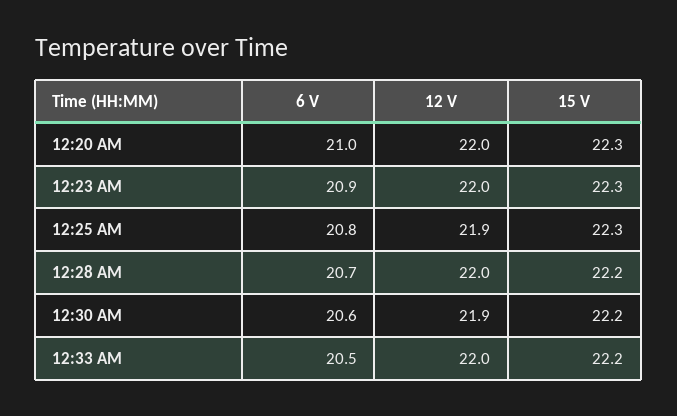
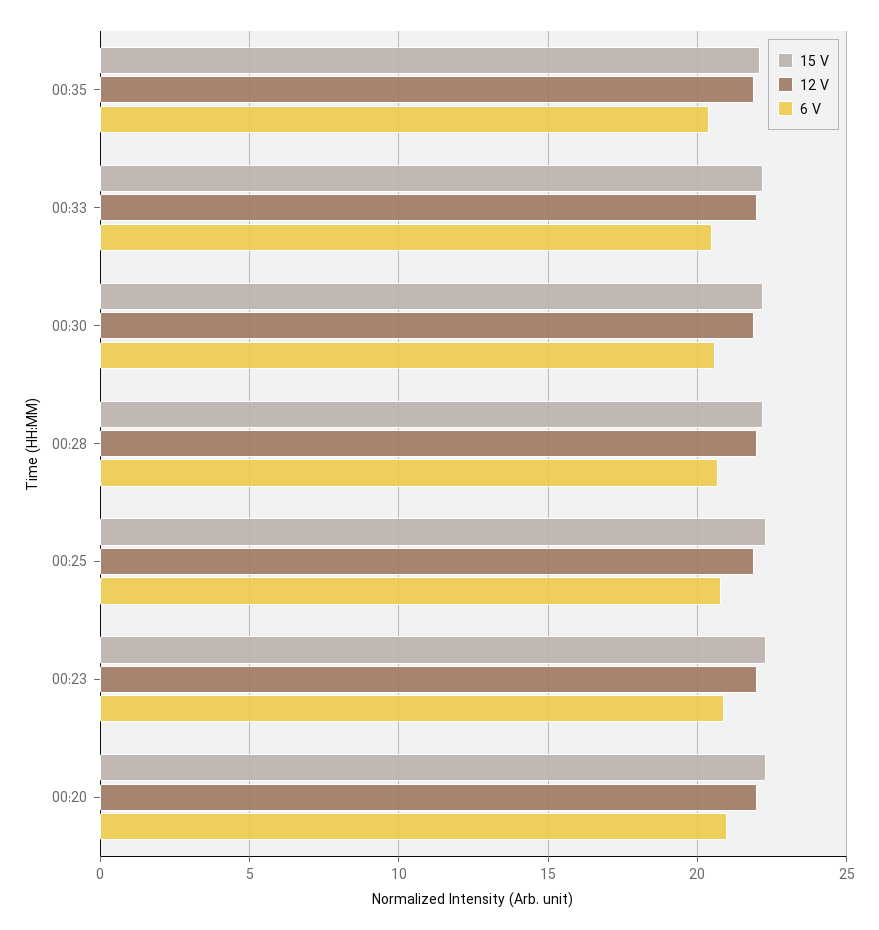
15 V, 00:35: none -> 22
12 V, 00:35: none -> 22
6 V, 00:35: none -> 20.5

